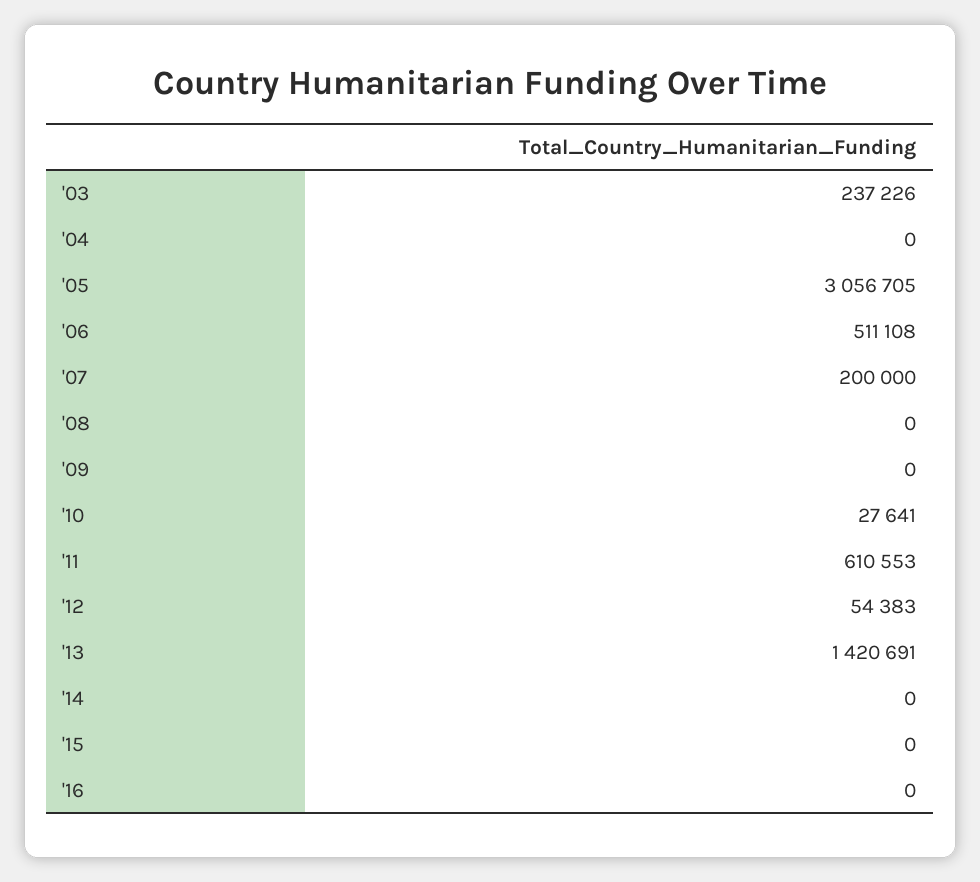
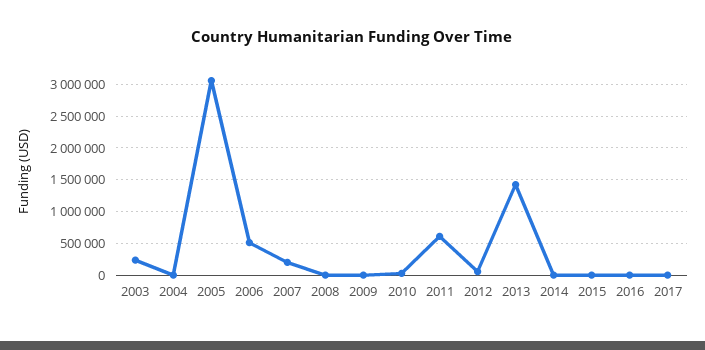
2017: none -> 0

